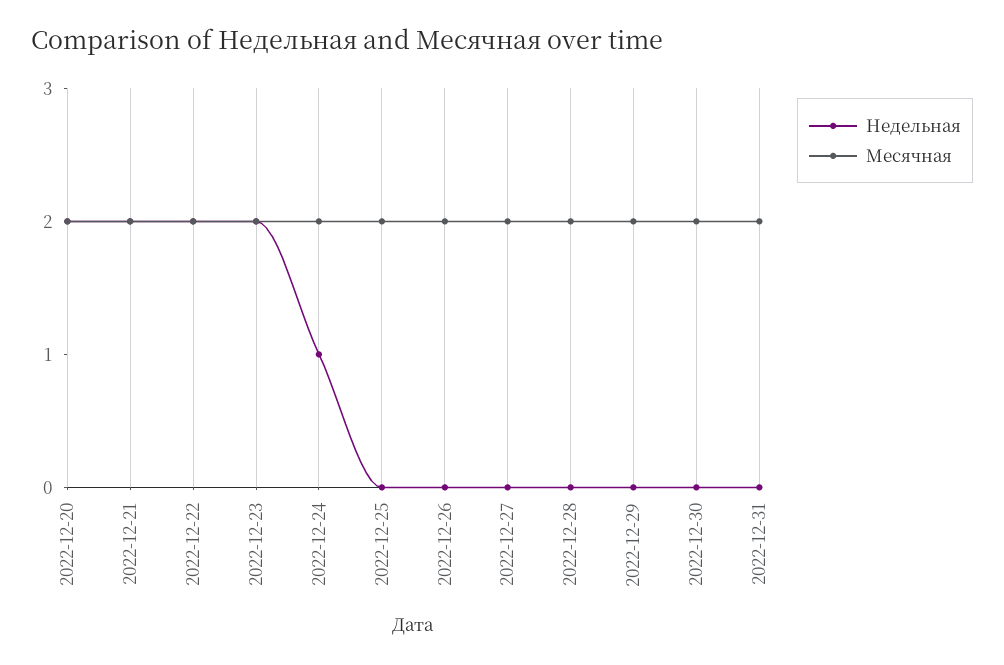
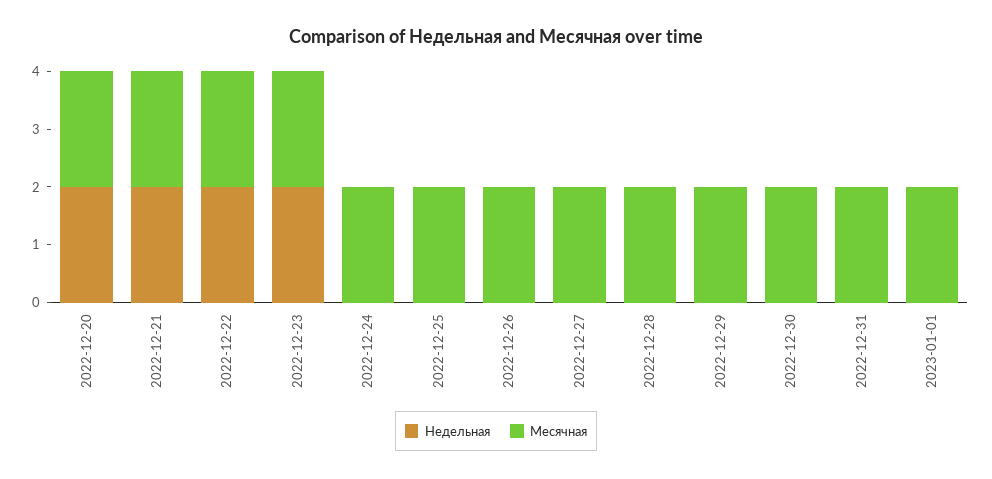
Недельная, 2022-12-24: 1 -> 0
Недельная, 2023-01-01: none -> 0
Месячная, 2023-01-01: none -> 2

